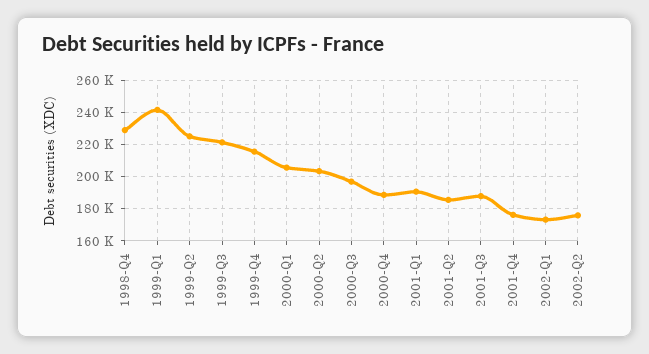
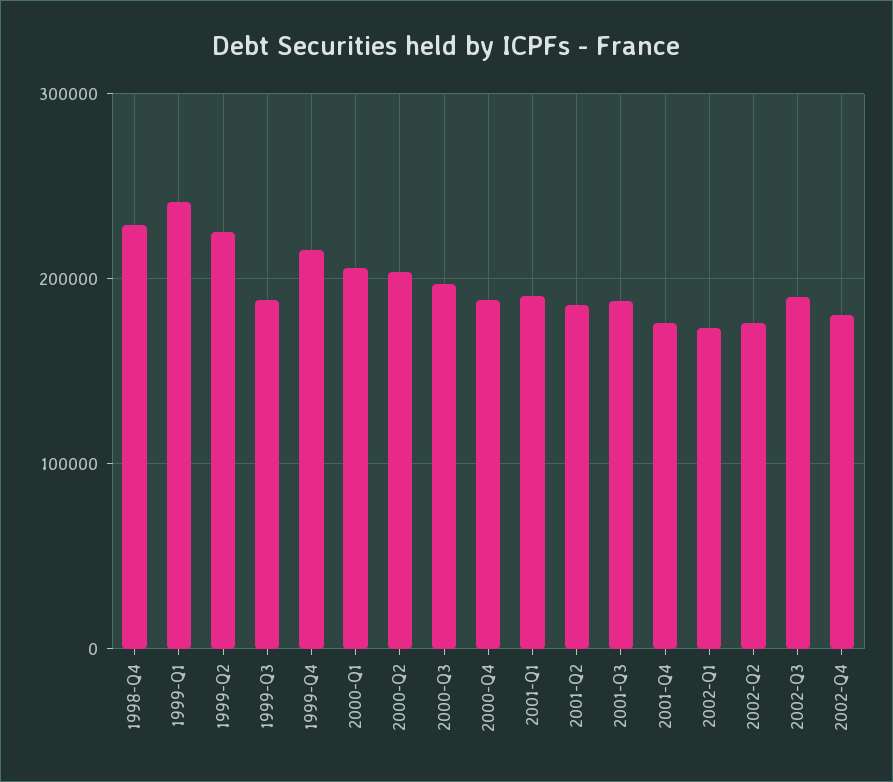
1999-Q3: 220000 -> 190000
2002-Q3: none -> 190000
2002-Q4: none -> 180000

